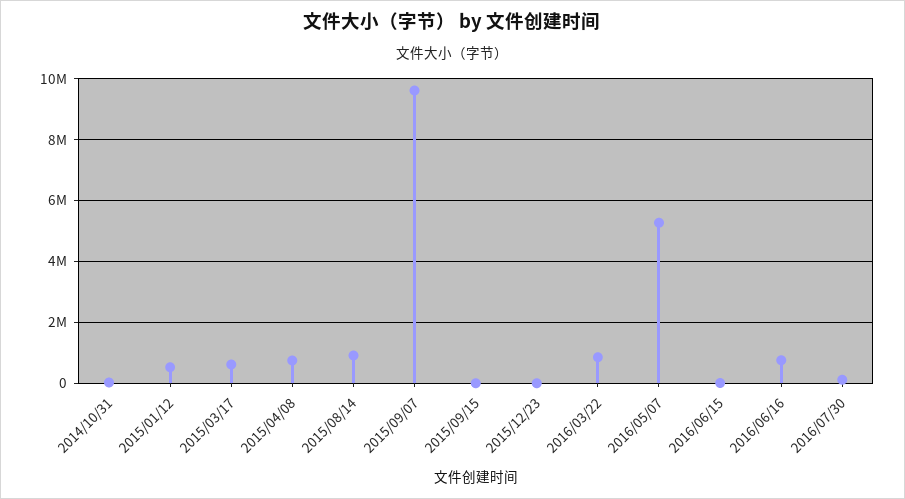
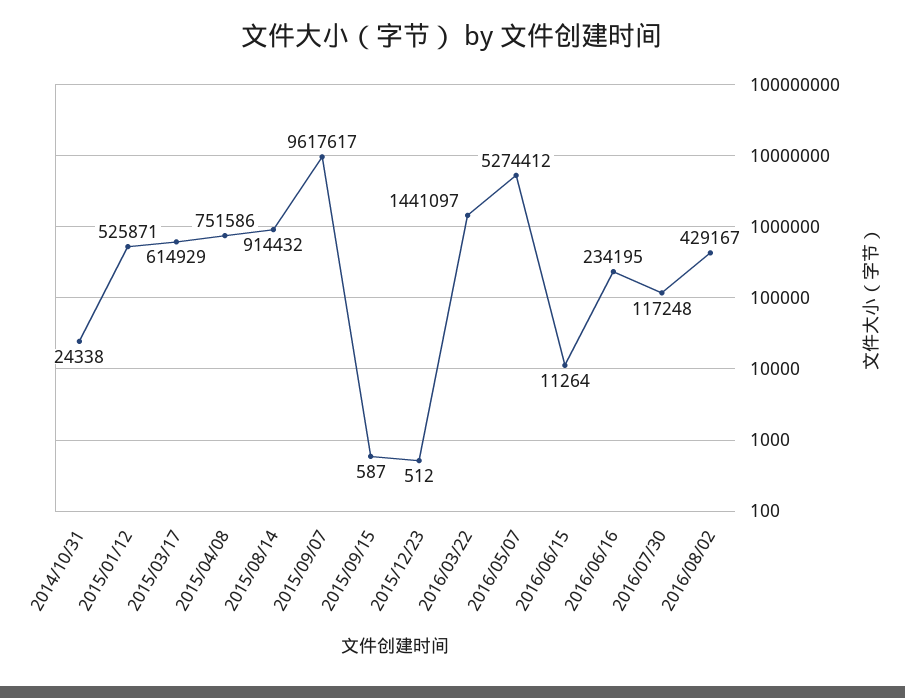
2016/03/22: 800000 -> 1441097
2016/06/16: 800000 -> 234195
2016/08/02: none -> 429167

